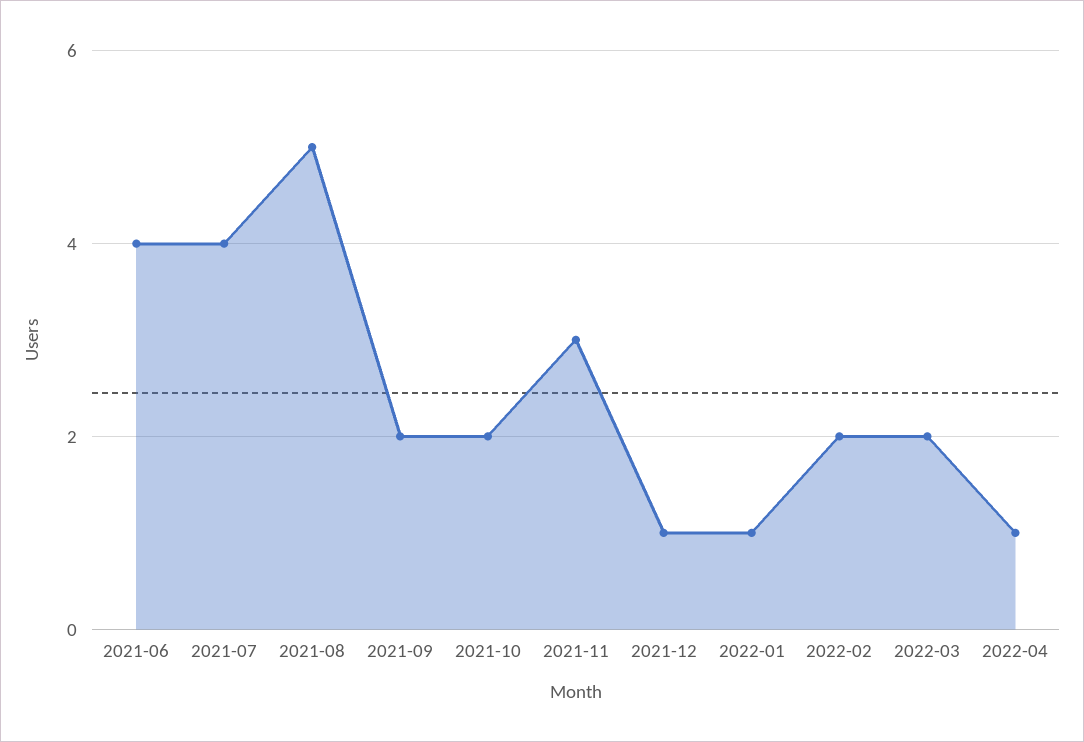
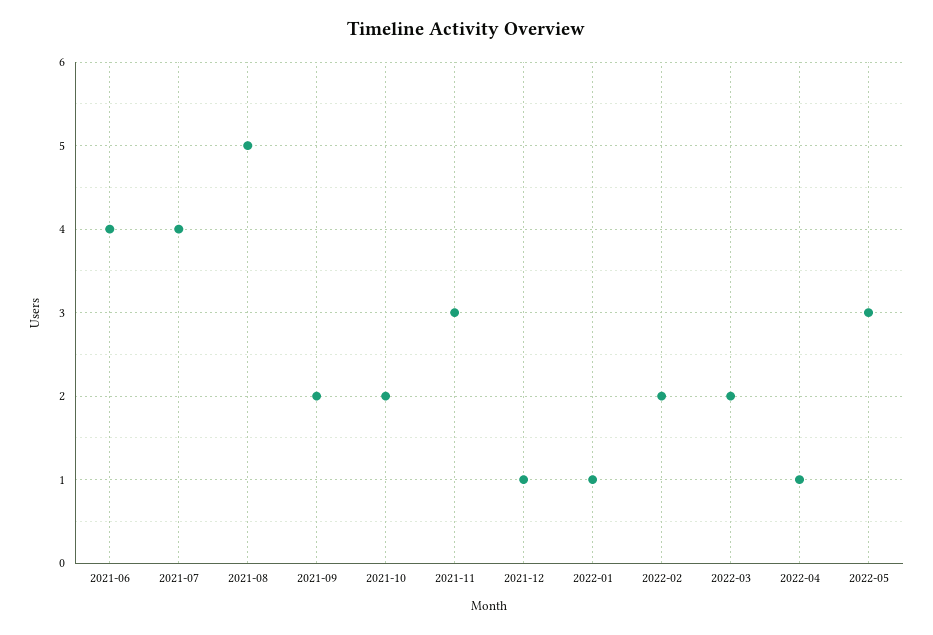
2022-05: none -> 3

